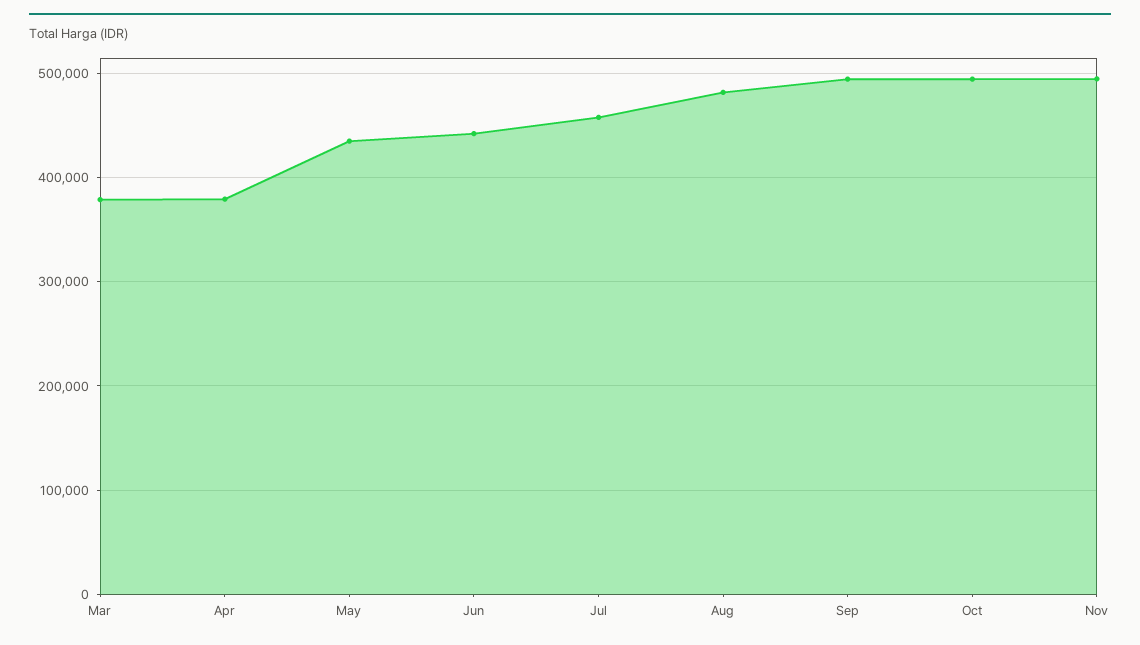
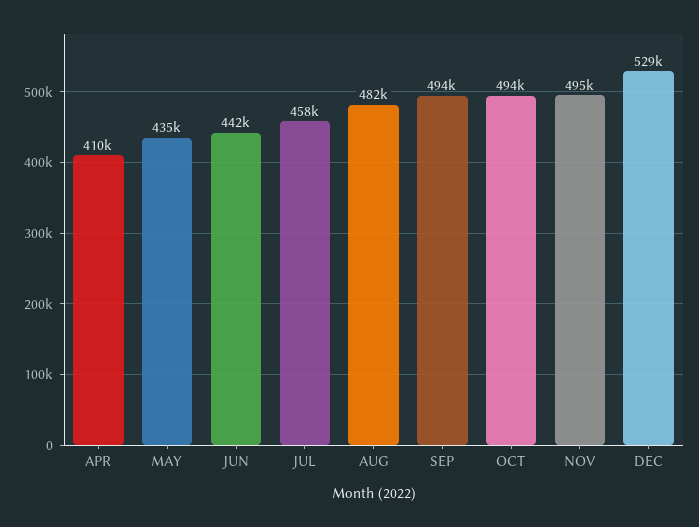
Mar: 380000 -> none
Apr: 380000 -> 410000
DEC: none -> 529000

